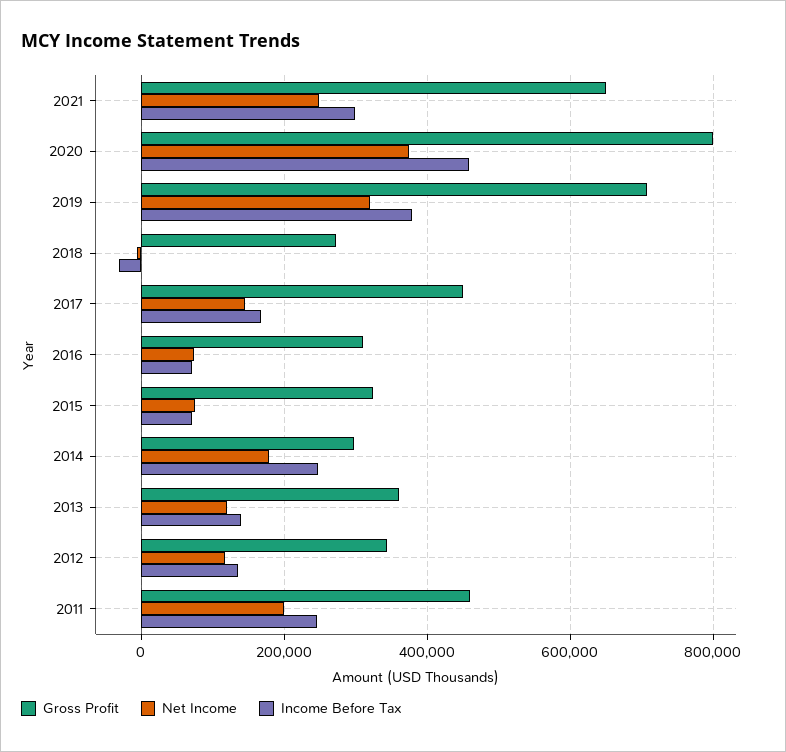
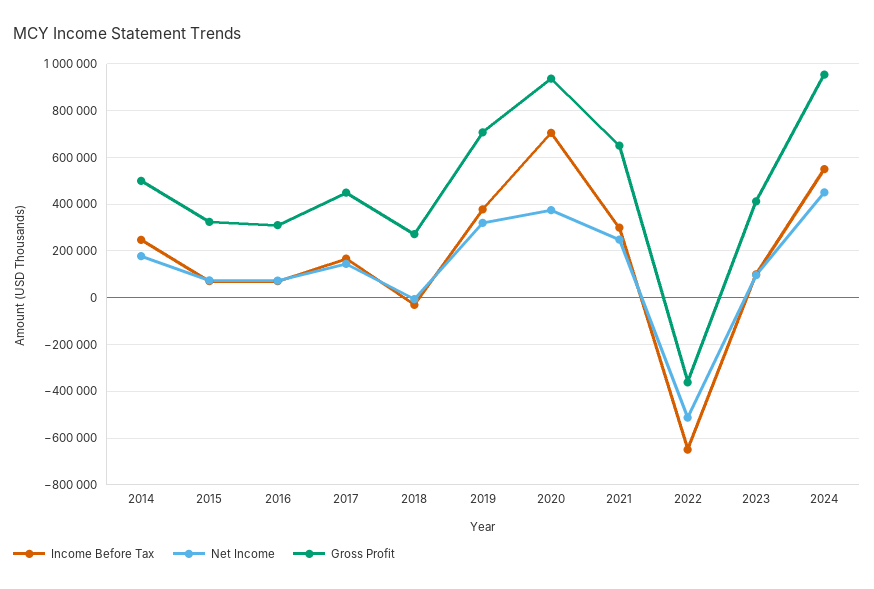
Gross Profit, 2020: 800000 -> 950000
Income Before Tax, 2020: 460000 -> 700000
Gross Profit, 2014: 300000 -> 500000
Gross Profit, 2013: 360000 -> none
Net Income, 2013: 120000 -> none
Income Before Tax, 2013: 140000 -> none
Gross Profit, 2012: 340000 -> none
Net Income, 2012: 120000 -> none
Income Before Tax, 2012: 140000 -> none
Gross Profit, 2011: 460000 -> none
Net Income, 2011: 200000 -> none
Income Before Tax, 2011: 240000 -> none
Income Before Tax, 2022: none -> -650000
Net Income, 2022: none -> -500000
Gross Profit, 2022: none -> -350000
Income Before Tax, 2023: none -> 100000
Net Income, 2023: none -> 100000
Gross Profit, 2023: none -> 400000
Income Before Tax, 2024: none -> 550000
Net Income, 2024: none -> 450000
Gross Profit, 2024: none -> 950000

